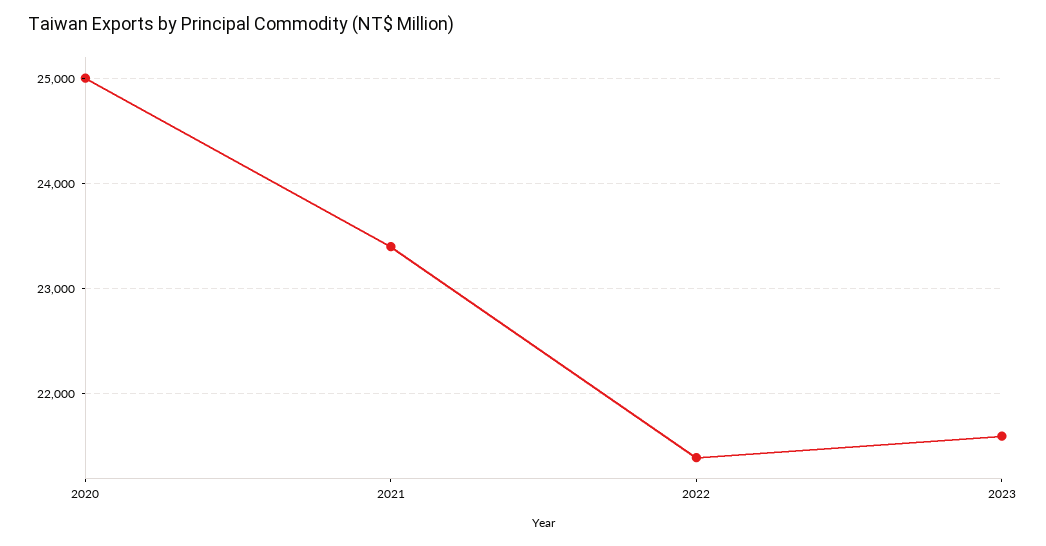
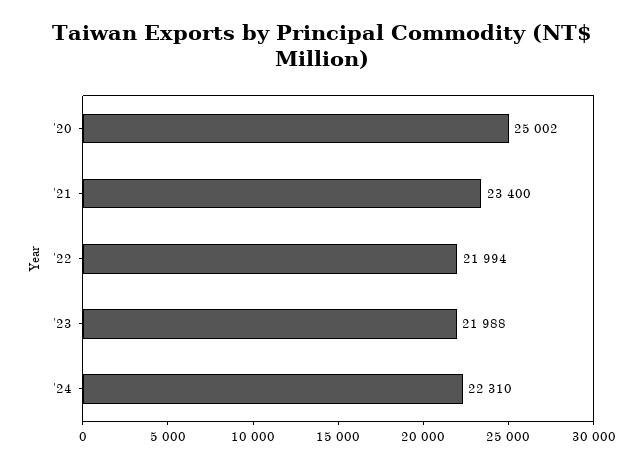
2022: 21400 -> 21994
2023: 21600 -> 21988
'24: none -> 22310

